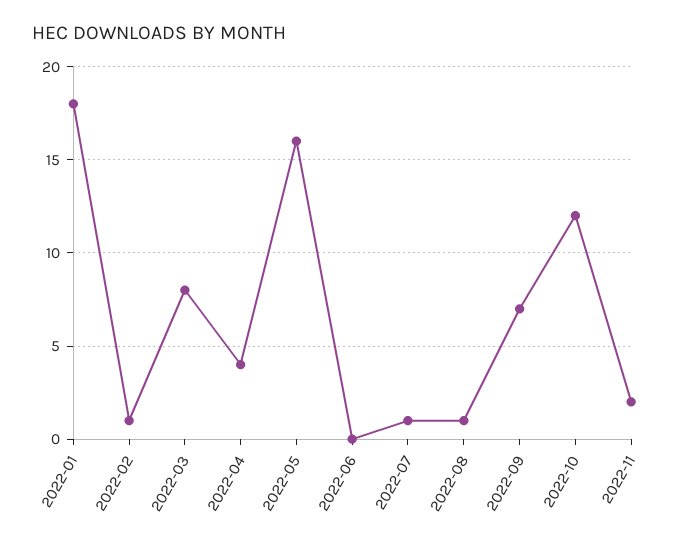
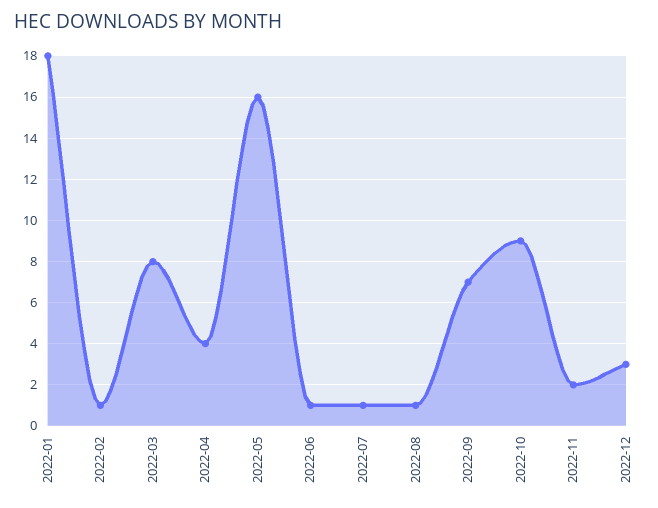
2022-06: 0 -> 1
2022-10: 12 -> 9
2022-12: none -> 3

